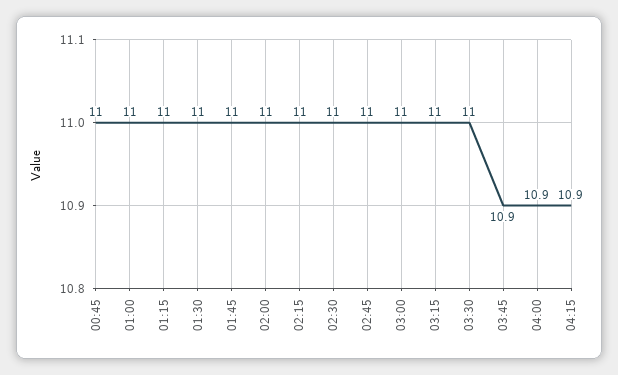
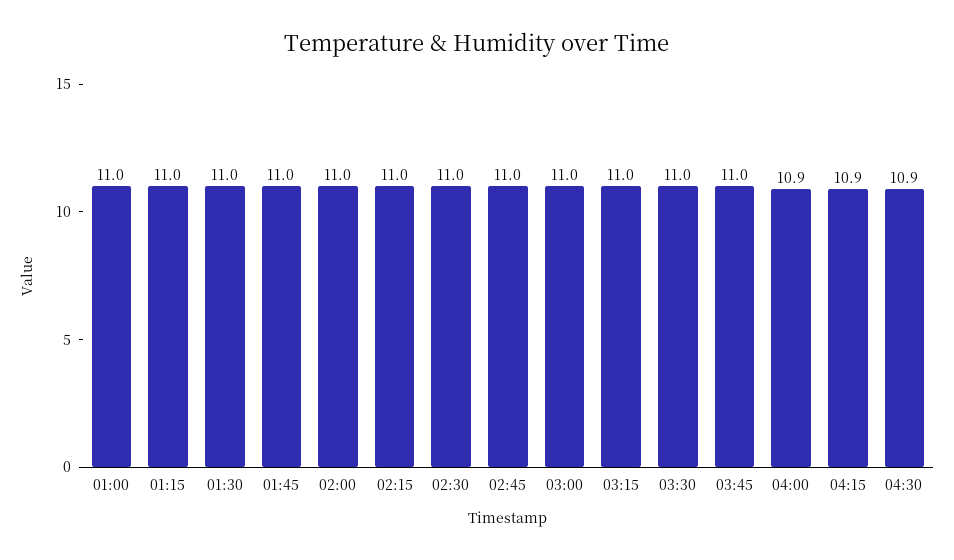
00:45: 11 -> none
03:45: 10.9 -> 11
04:30: none -> 10.9

